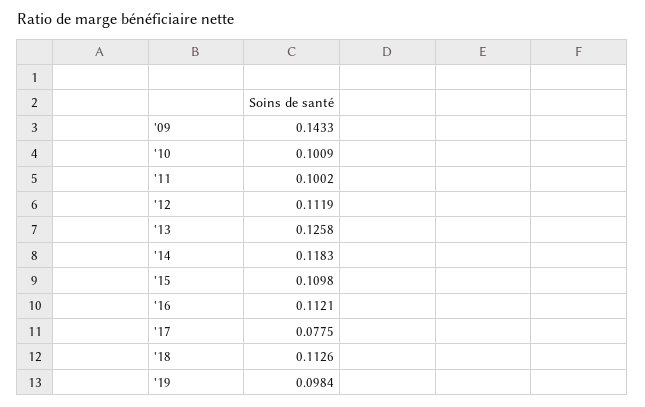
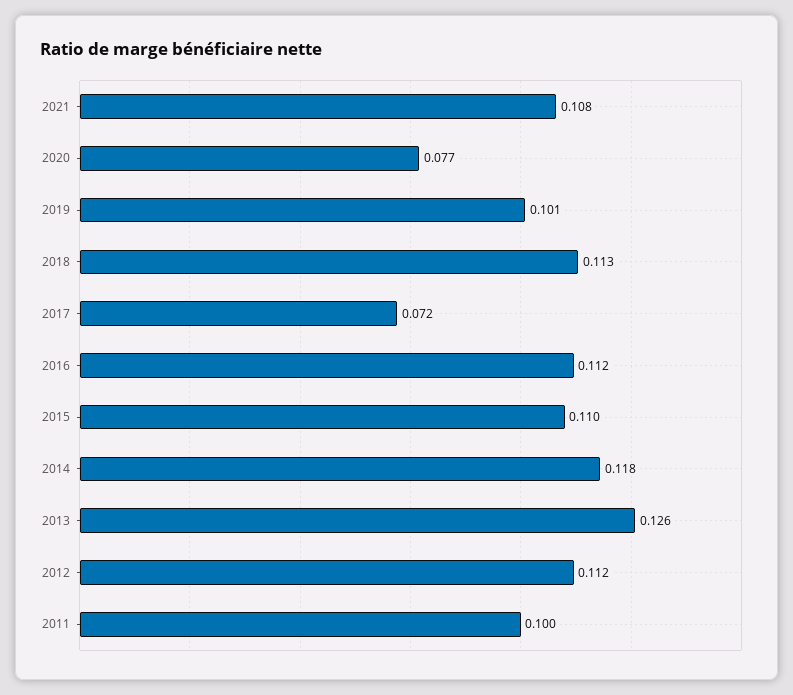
'09: 0.1433 -> none
'10: 0.1009 -> none
'17: 0.0775 -> 0.072
'19: 0.0984 -> 0.101
2021: none -> 0.108
2020: none -> 0.077

